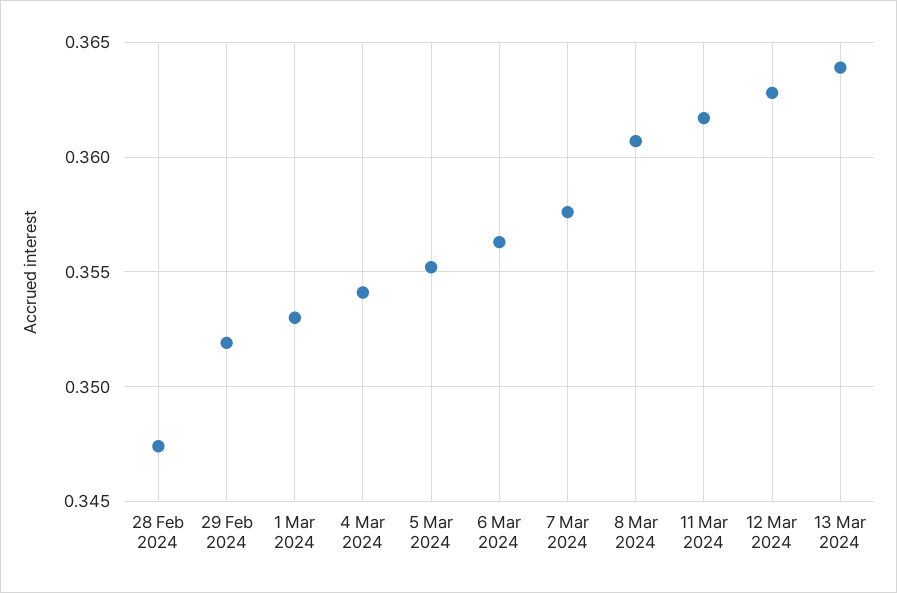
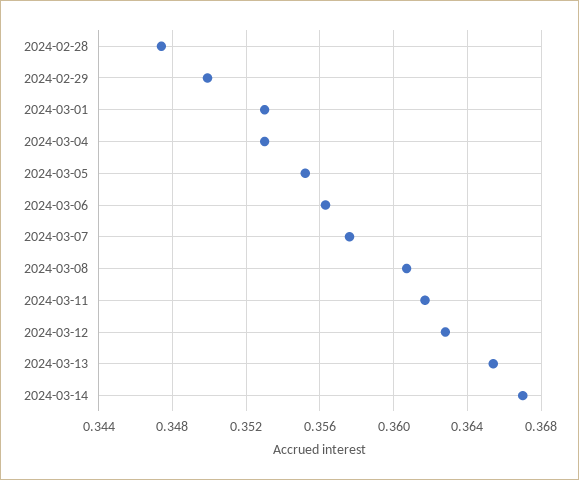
29 Feb 2024: 0.352 -> 0.35
4 Mar 2024: 0.354 -> 0.353
13 Mar 2024: 0.364 -> 0.3655
2024-03-14: none -> 0.367

